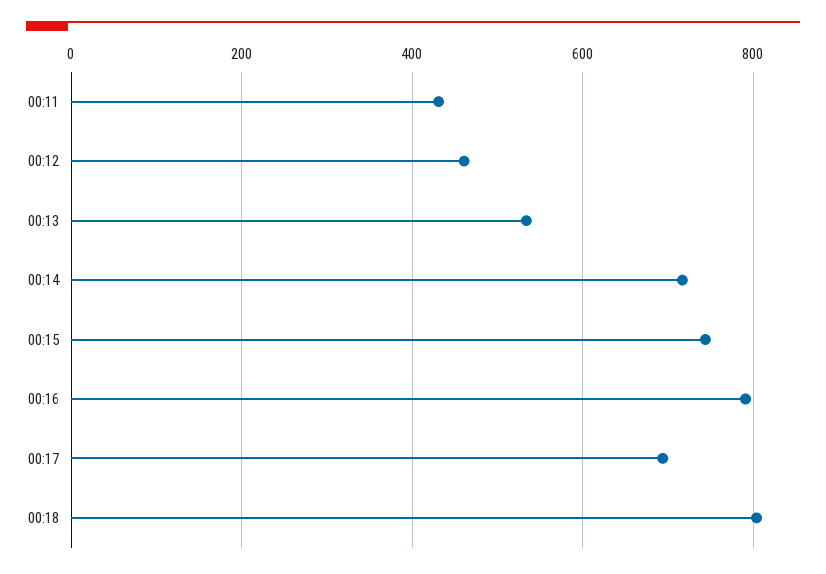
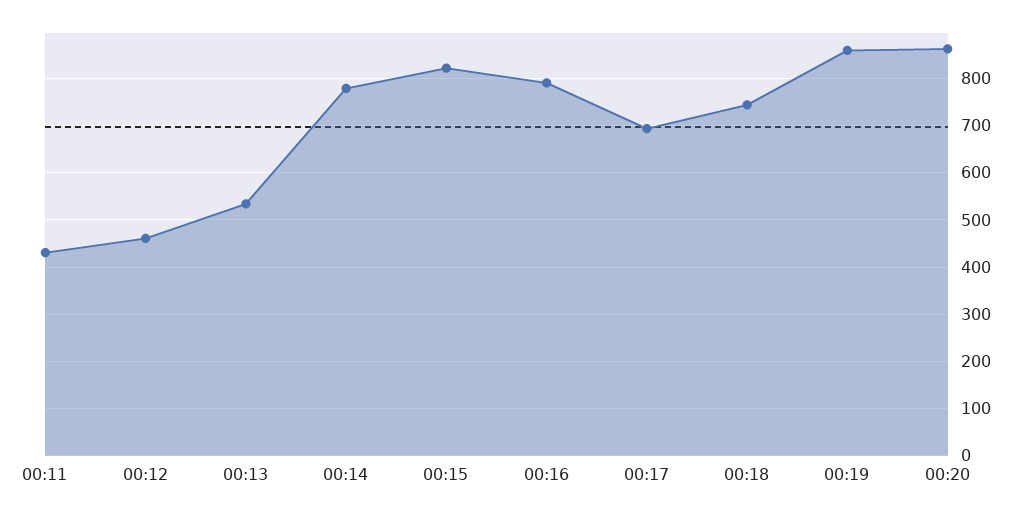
00:14: 720 -> 780
00:15: 740 -> 820
00:18: 800 -> 740
00:19: none -> 860
00:20: none -> 860

